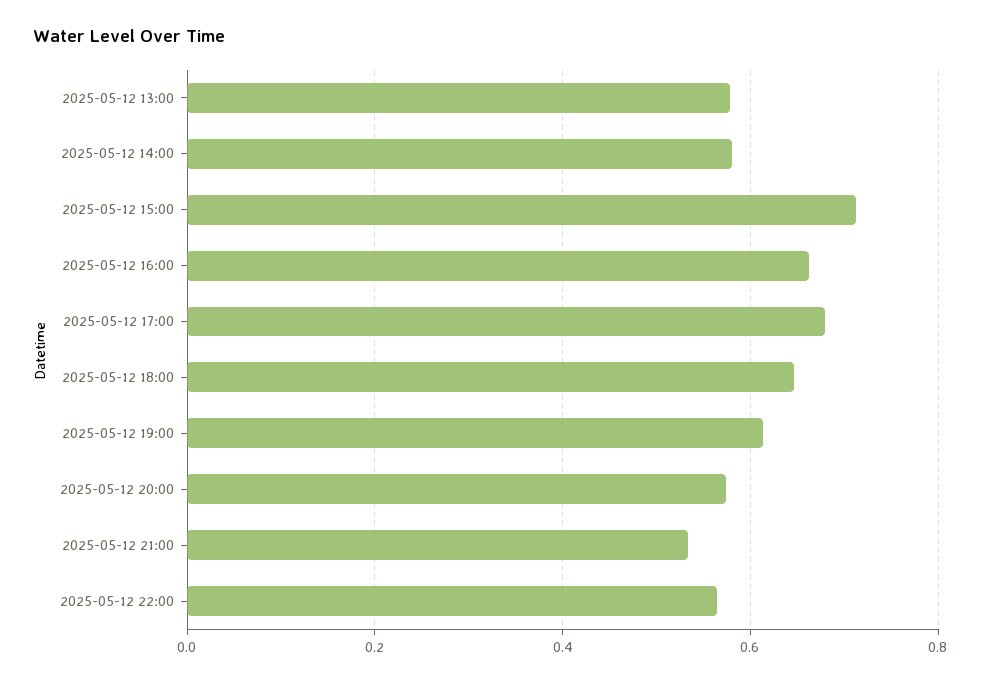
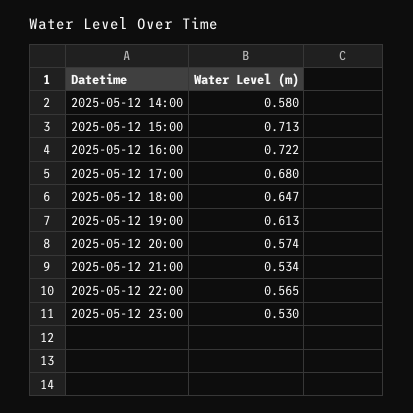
2025-05-12 13:00: 0.58 -> none
2025-05-12 16:00: 0.66 -> 0.722
2025-05-12 23:00: none -> 0.53

